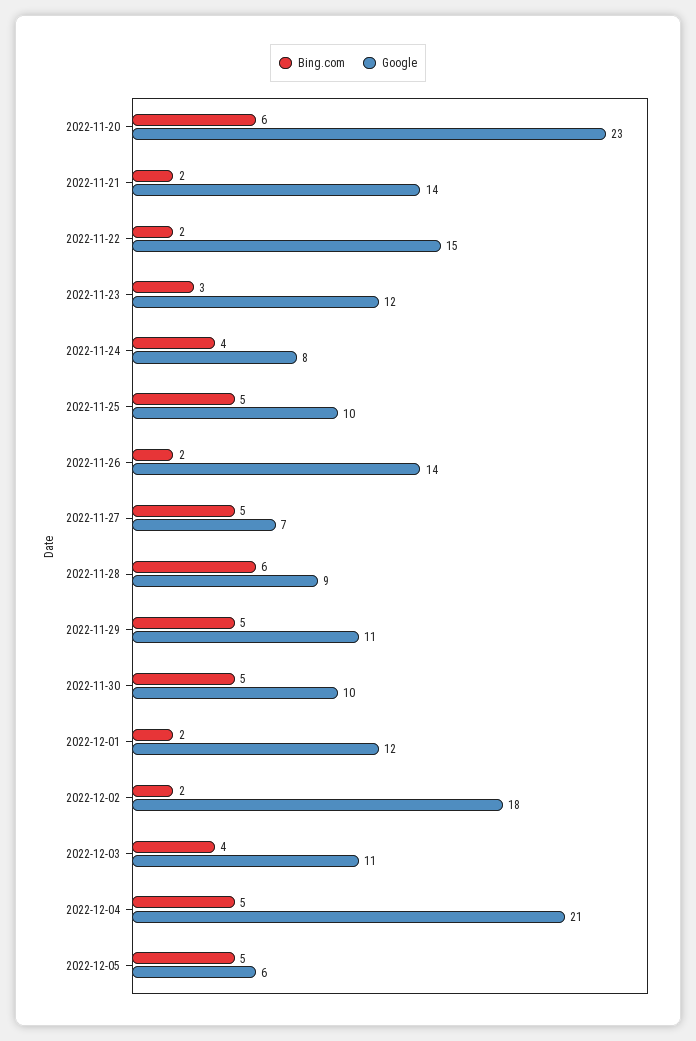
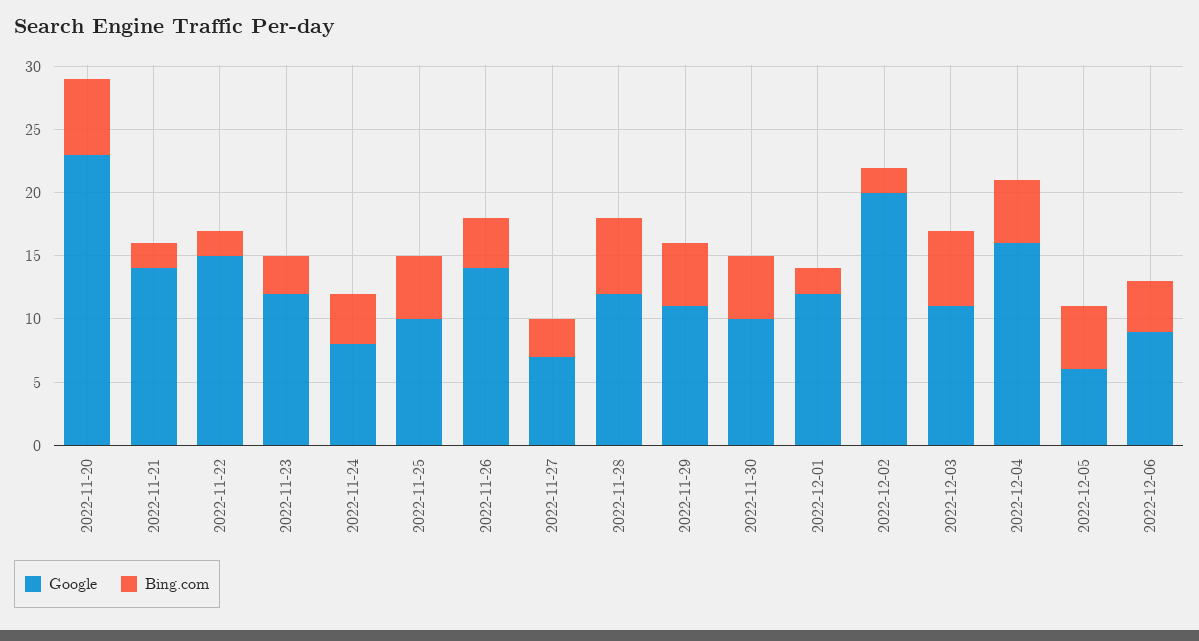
Bing.com, 2022-11-26: 2 -> 4
Bing.com, 2022-11-27: 5 -> 3
Google, 2022-11-28: 9 -> 12
Google, 2022-12-02: 18 -> 20
Bing.com, 2022-12-03: 4 -> 6
Google, 2022-12-04: 21 -> 16
Google, 2022-12-06: none -> 9
Bing.com, 2022-12-06: none -> 4

